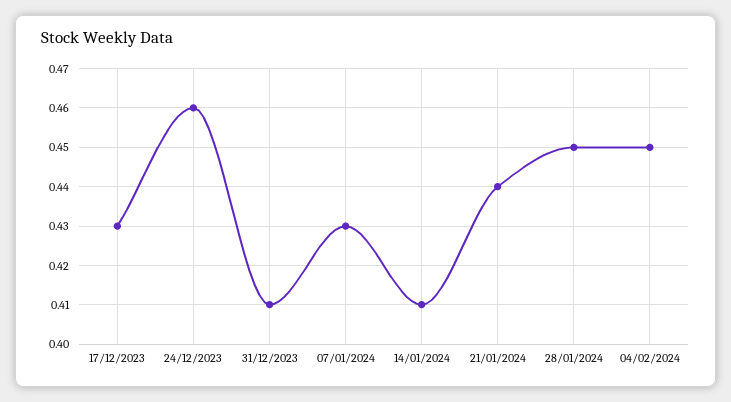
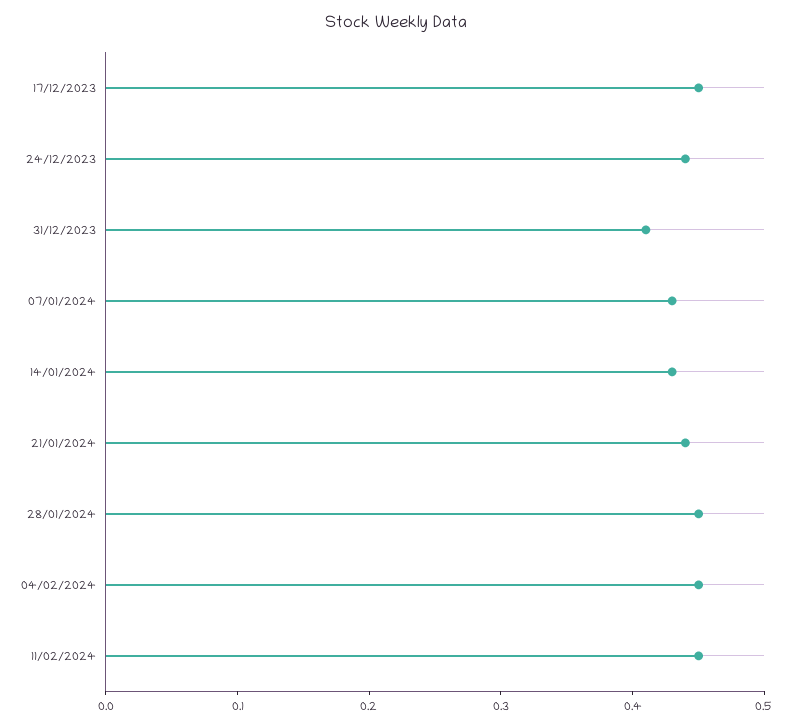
17/12/2023: 0.43 -> 0.45
24/12/2023: 0.46 -> 0.44
14/01/2024: 0.41 -> 0.43
11/02/2024: none -> 0.45

